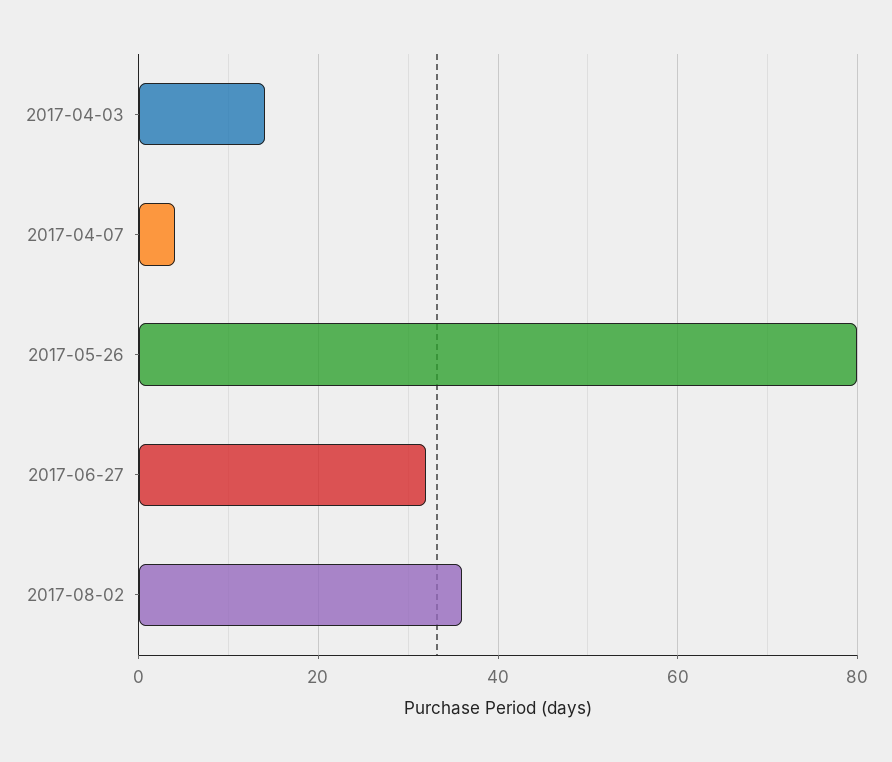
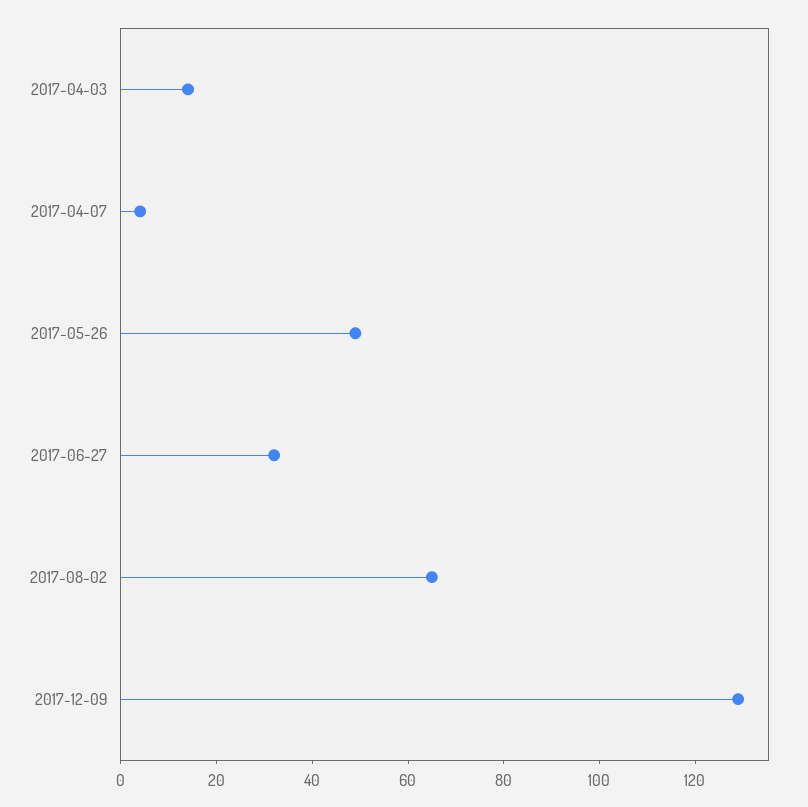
2017-05-26: 80 -> 50
2017-08-02: 35 -> 65
2017-12-09: none -> 130

